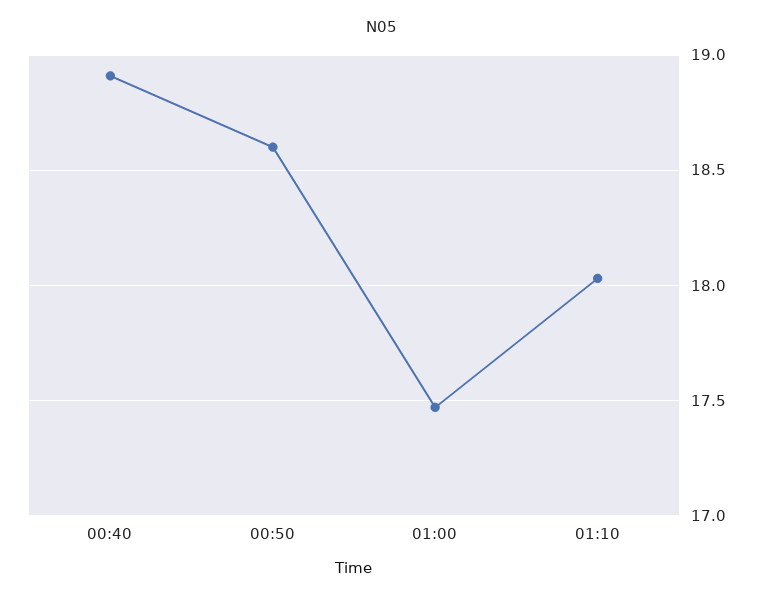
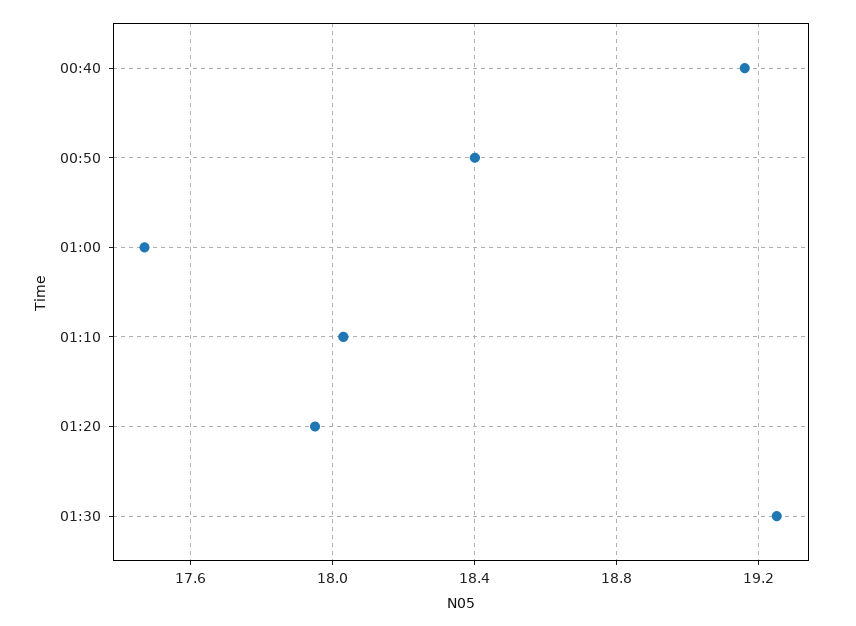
00:40: 18.9 -> 19.15
00:50: 18.6 -> 18.4
01:20: none -> 17.95
01:30: none -> 19.25

